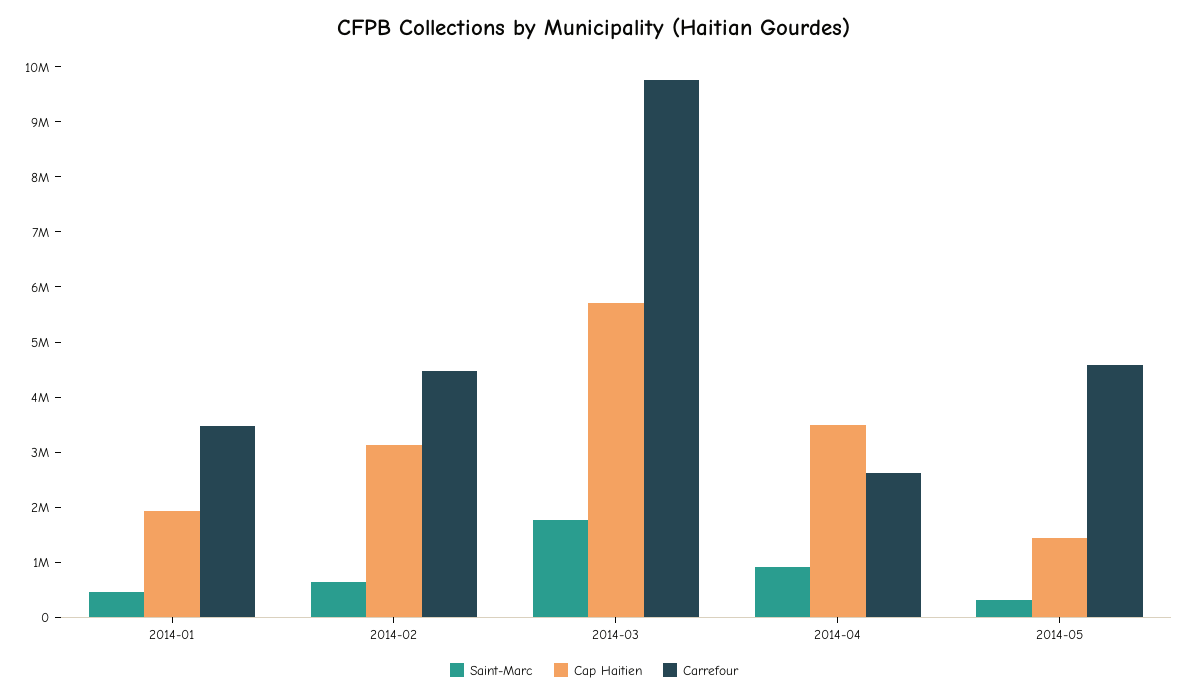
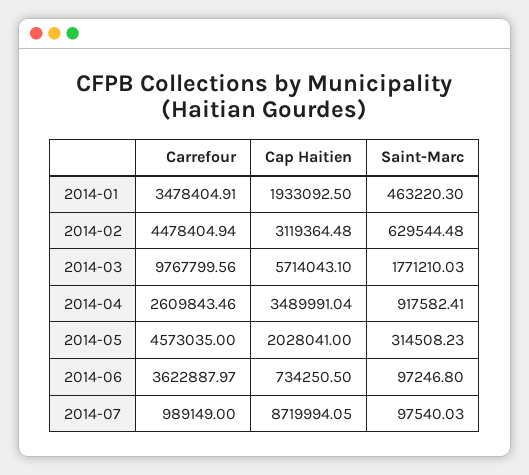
Cap Haitien, 2014-05: 1400000 -> 2028041
Carrefour, 2014-06: none -> 3622887.97
Cap Haitien, 2014-06: none -> 734250.5
Saint-Marc, 2014-06: none -> 97246.8
Carrefour, 2014-07: none -> 989149
Cap Haitien, 2014-07: none -> 8719994.05
Saint-Marc, 2014-07: none -> 97540.03

